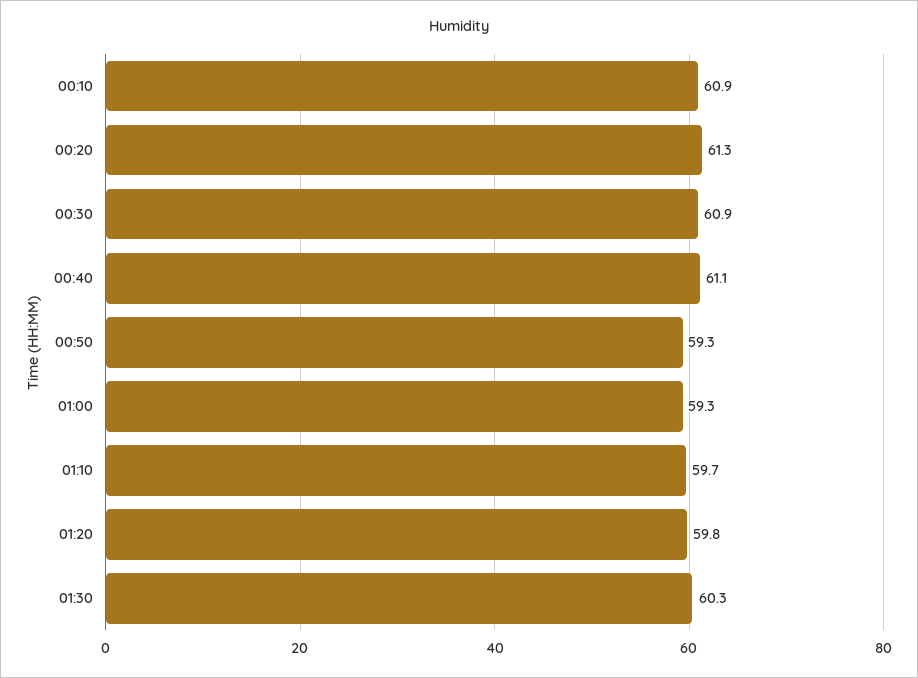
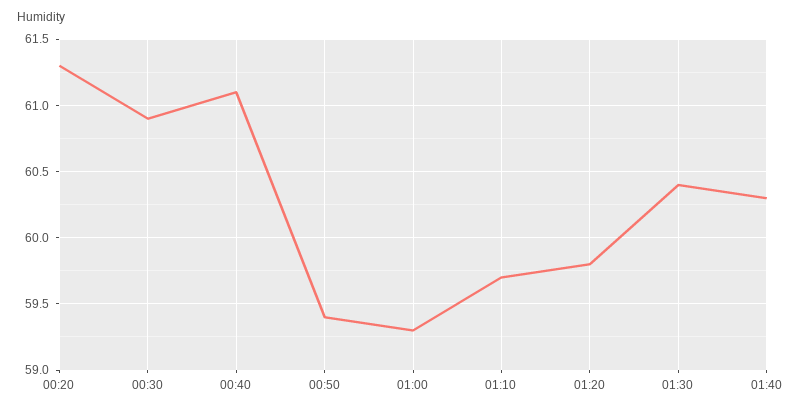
00:10: 60.9 -> none
00:50: 59.3 -> 59.4
01:30: 60.3 -> 60.4
01:40: none -> 60.3

